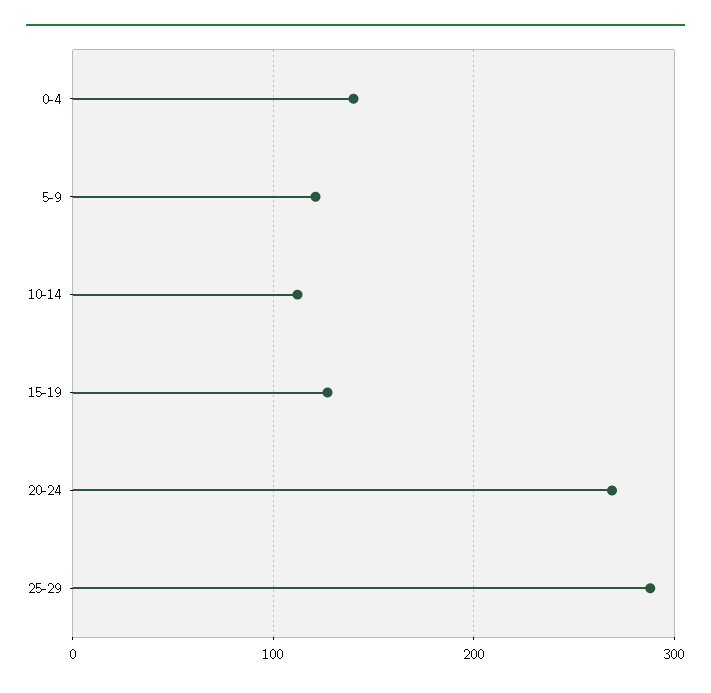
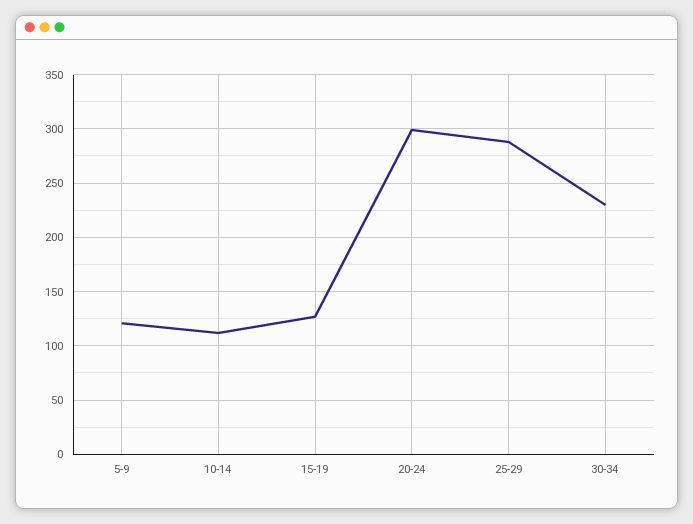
0-4: 140 -> none
20-24: 270 -> 300
30-34: none -> 230

